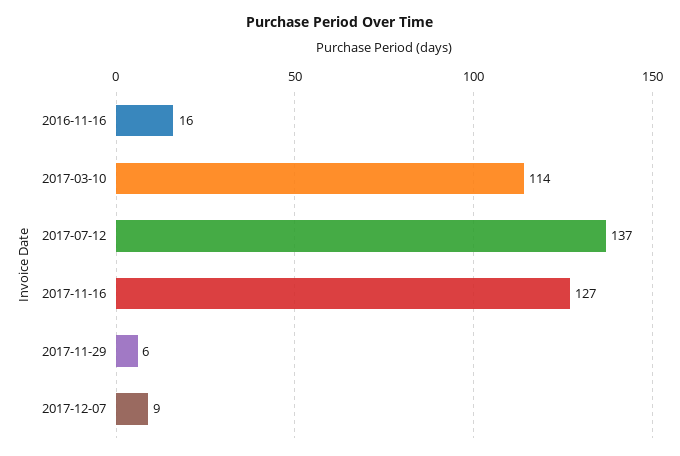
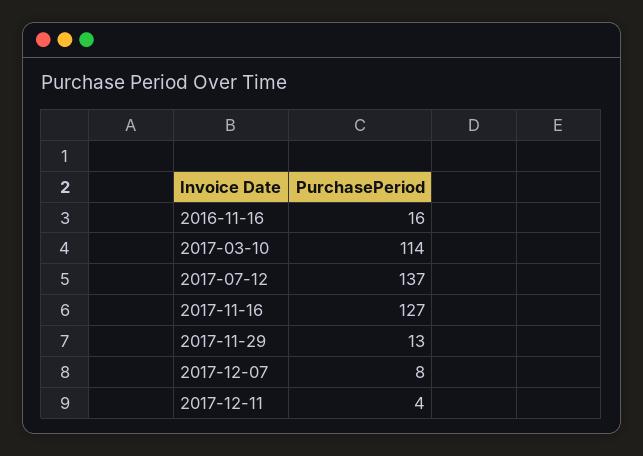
2017-11-29: 6 -> 13
2017-12-07: 9 -> 8
2017-12-11: none -> 4

